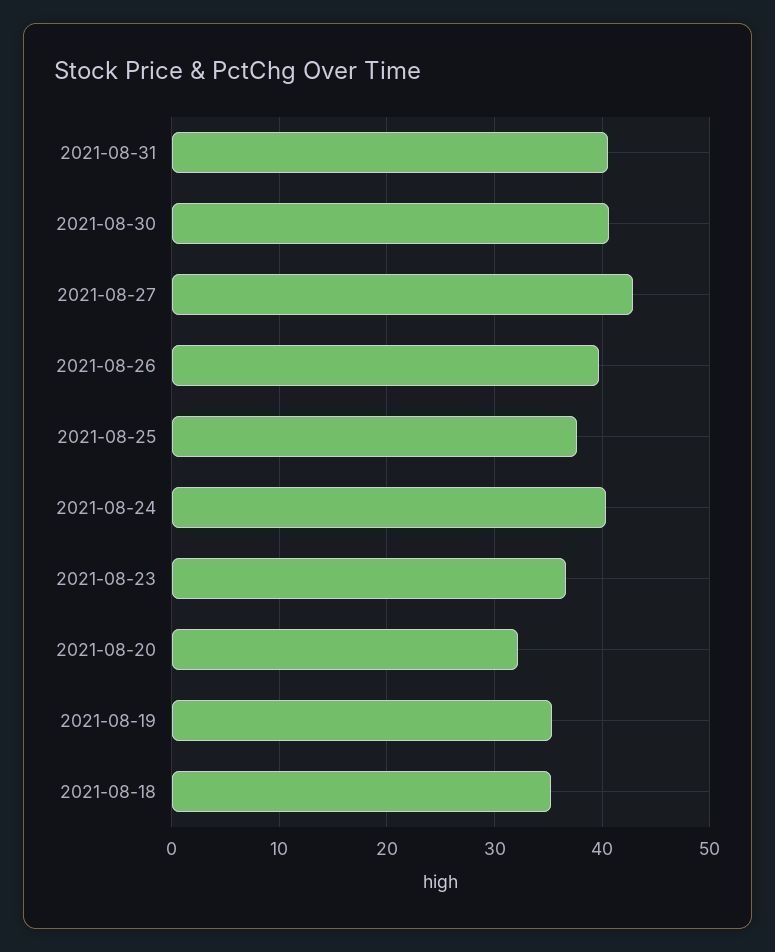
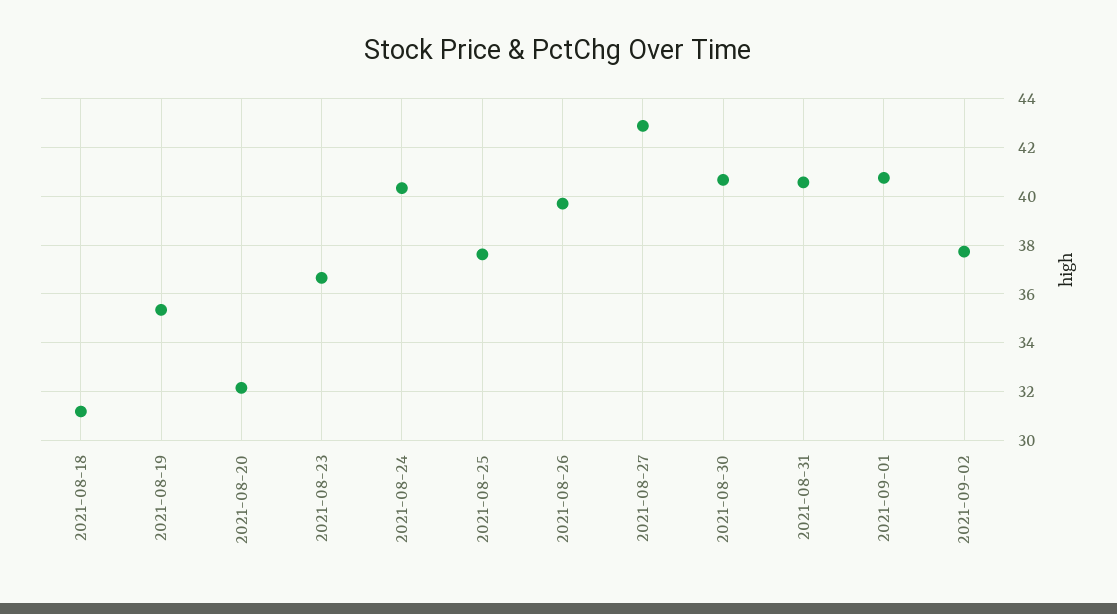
2021-08-18: 35 -> 31.25
2021-09-01: none -> 40.75
2021-09-02: none -> 37.75

